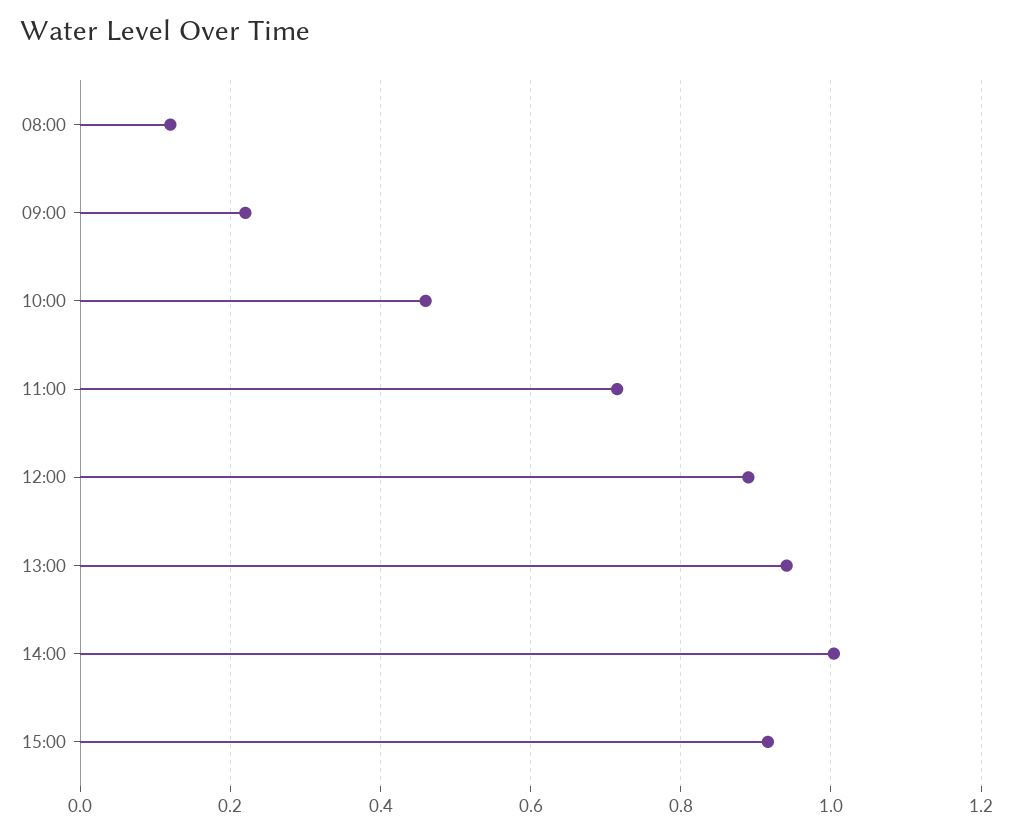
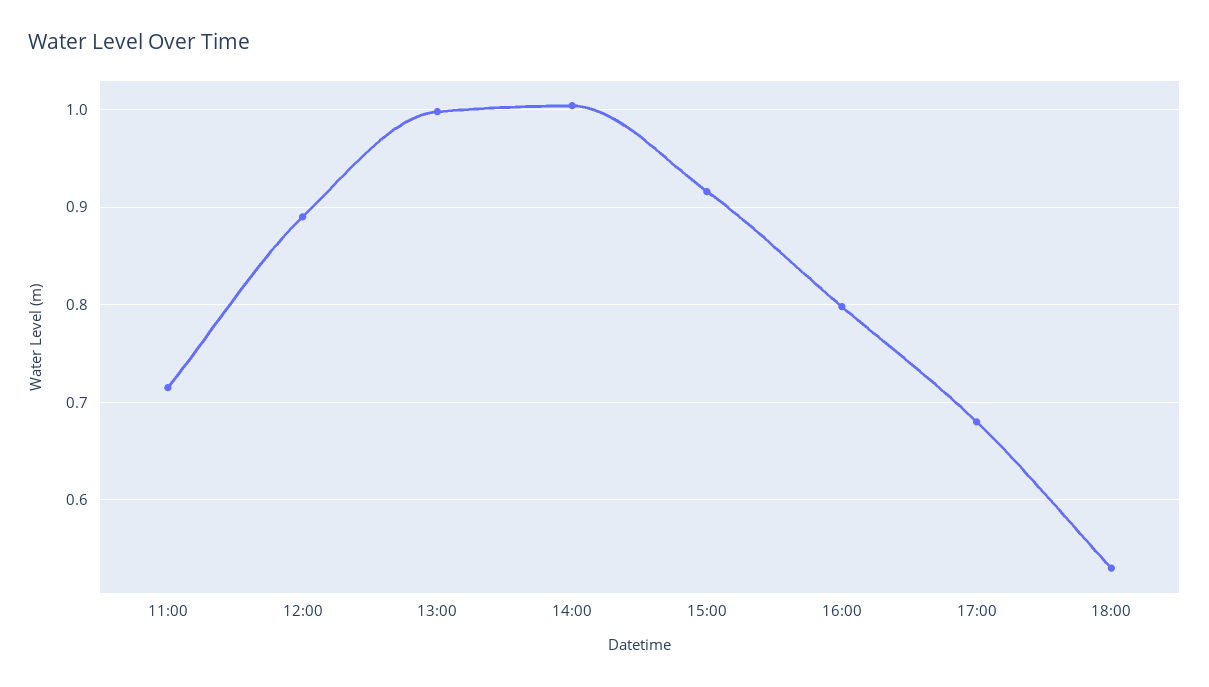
08:00: 0.12 -> none
09:00: 0.22 -> none
10:00: 0.46 -> none
13:00: 0.94 -> 1
16:00: none -> 0.8
17:00: none -> 0.68
18:00: none -> 0.53

